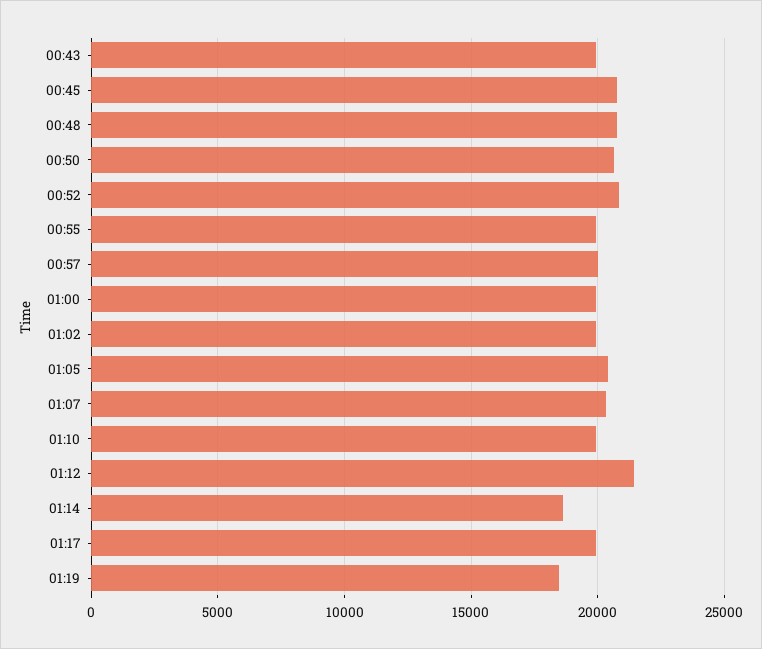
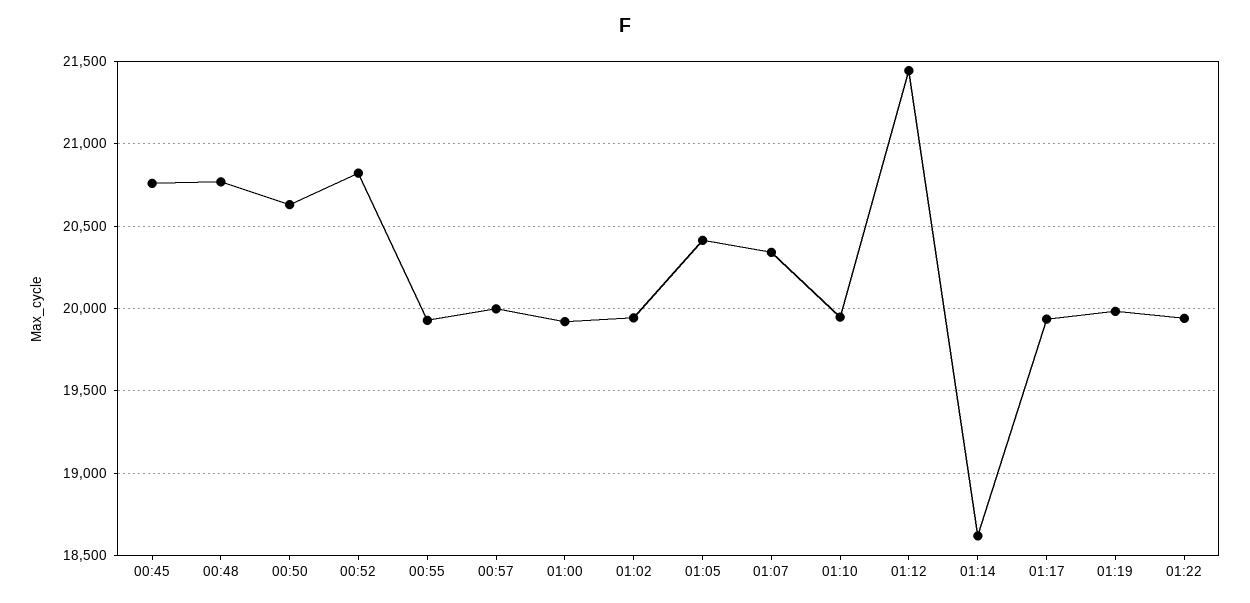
00:43: 20000 -> none
01:19: 18500 -> 20000
01:22: none -> 19950

